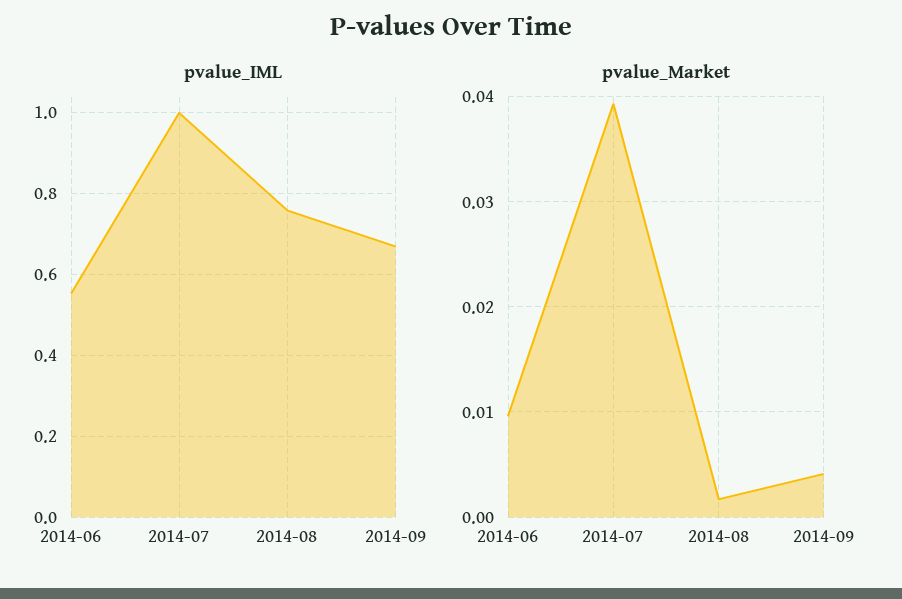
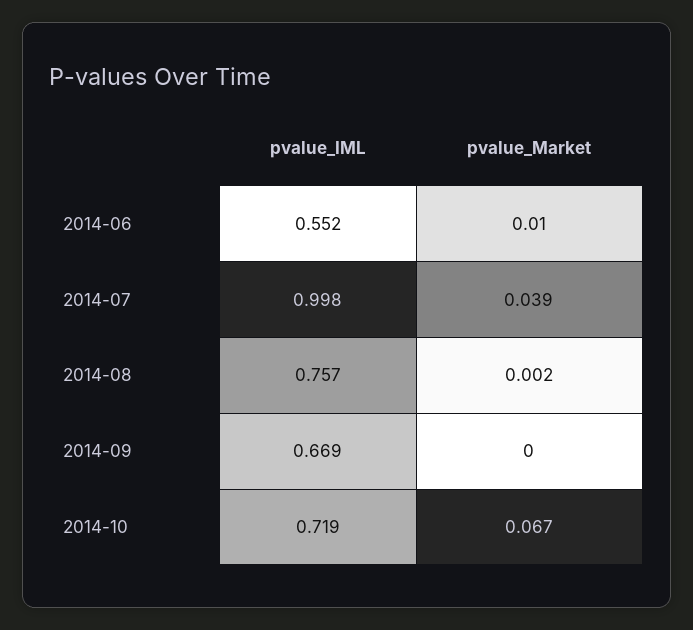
pvalue_Market, 2014-09: 0.004 -> 0
pvalue_IML, 2014-10: none -> 0.719
pvalue_Market, 2014-10: none -> 0.067

